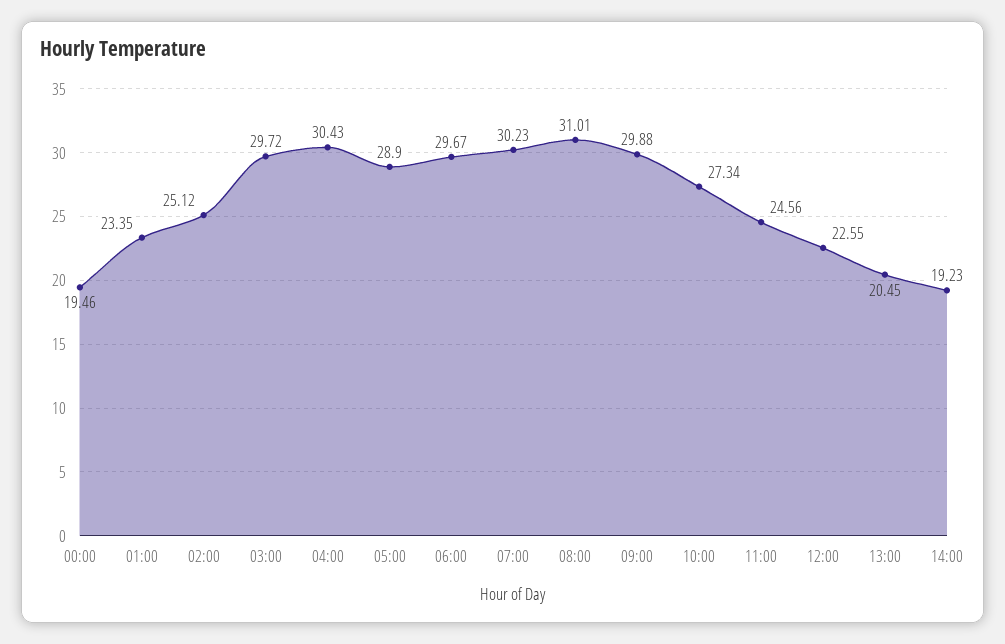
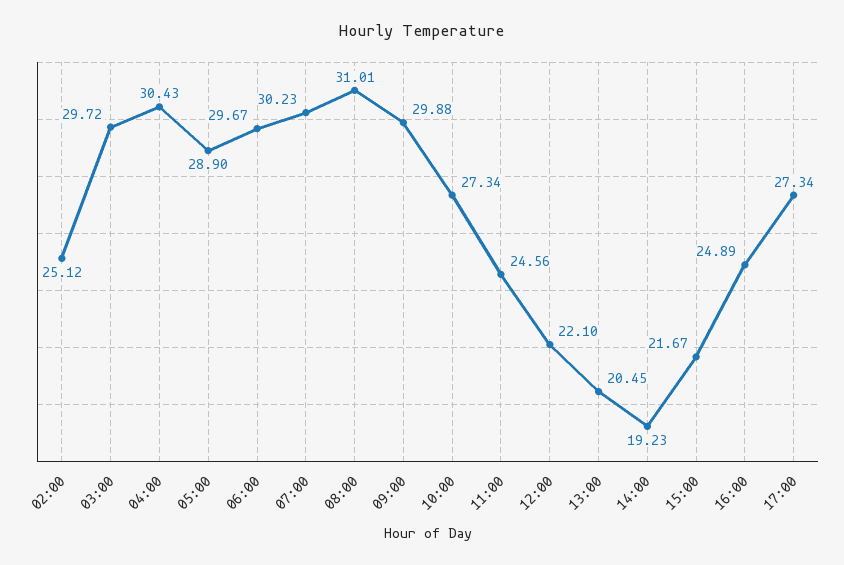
00:00: 19.46 -> none
01:00: 23.35 -> none
12:00: 22.55 -> 22.1
15:00: none -> 21.67
16:00: none -> 24.89
17:00: none -> 27.34

